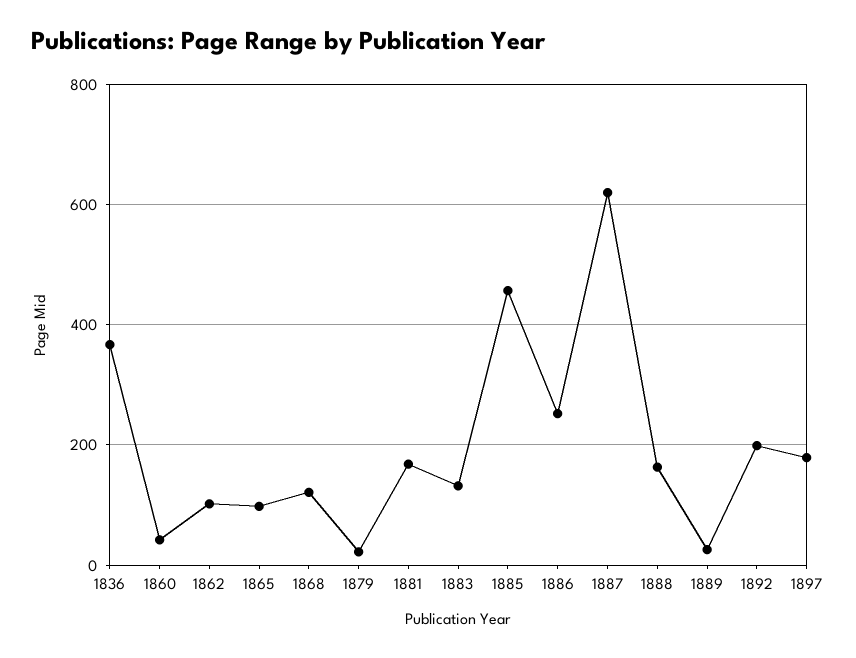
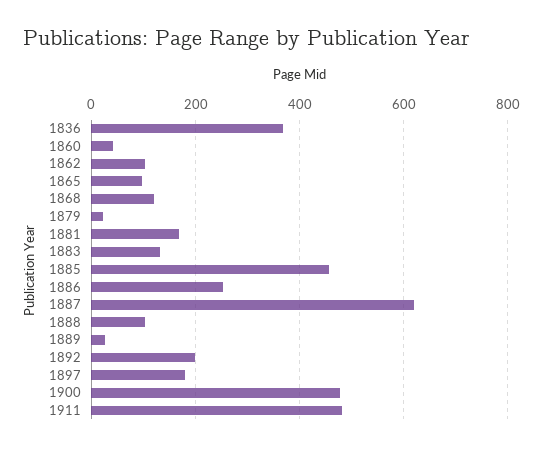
1888: 160 -> 100
1900: none -> 480
1911: none -> 480

